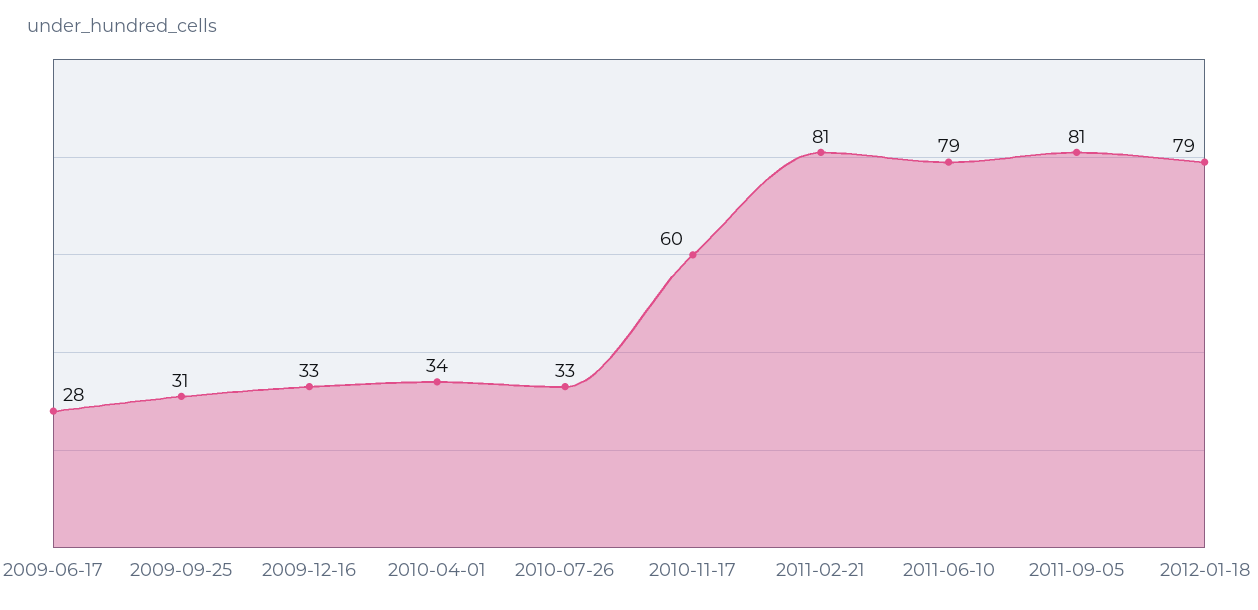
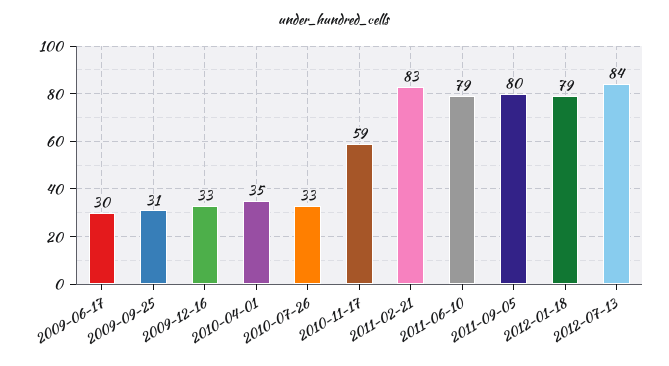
2009-06-17: 28 -> 30
2010-04-01: 34 -> 35
2010-11-17: 60 -> 59
2011-02-21: 81 -> 83
2011-09-05: 81 -> 80
2012-07-13: none -> 84

